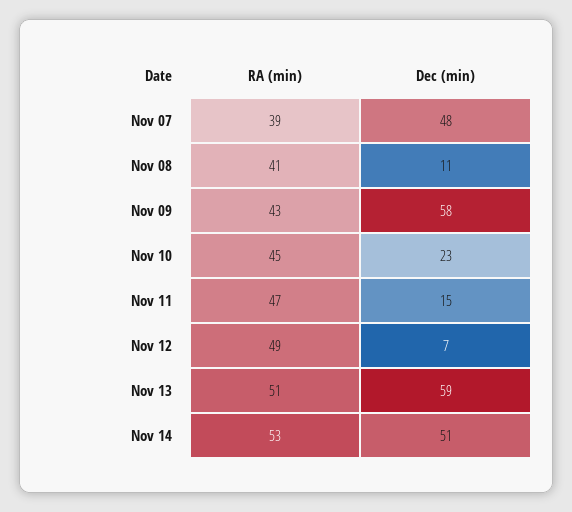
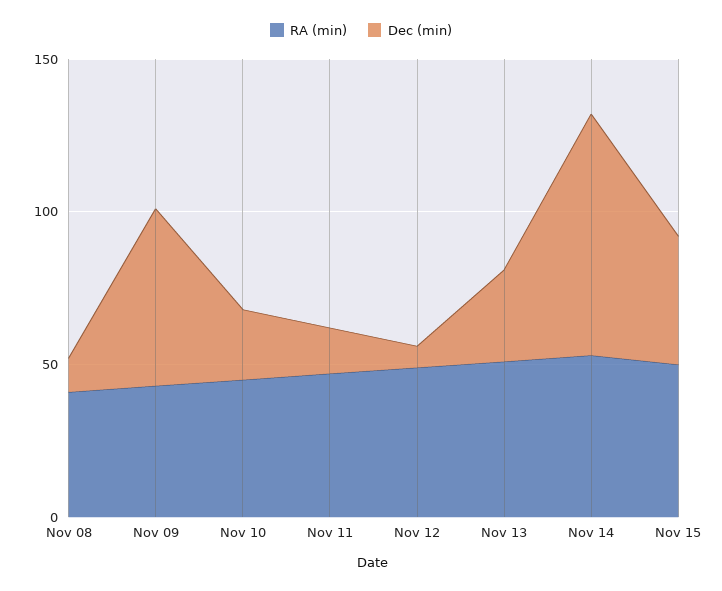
RA (min), Nov 07: 39 -> none
Dec (min), Nov 07: 48 -> none
Dec (min), Nov 13: 59 -> 30
Dec (min), Nov 14: 51 -> 80
RA (min), Nov 15: none -> 50
Dec (min), Nov 15: none -> 40

